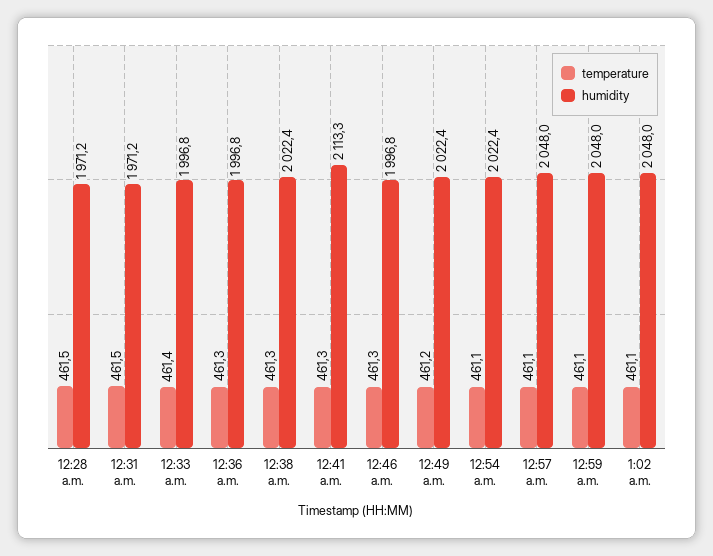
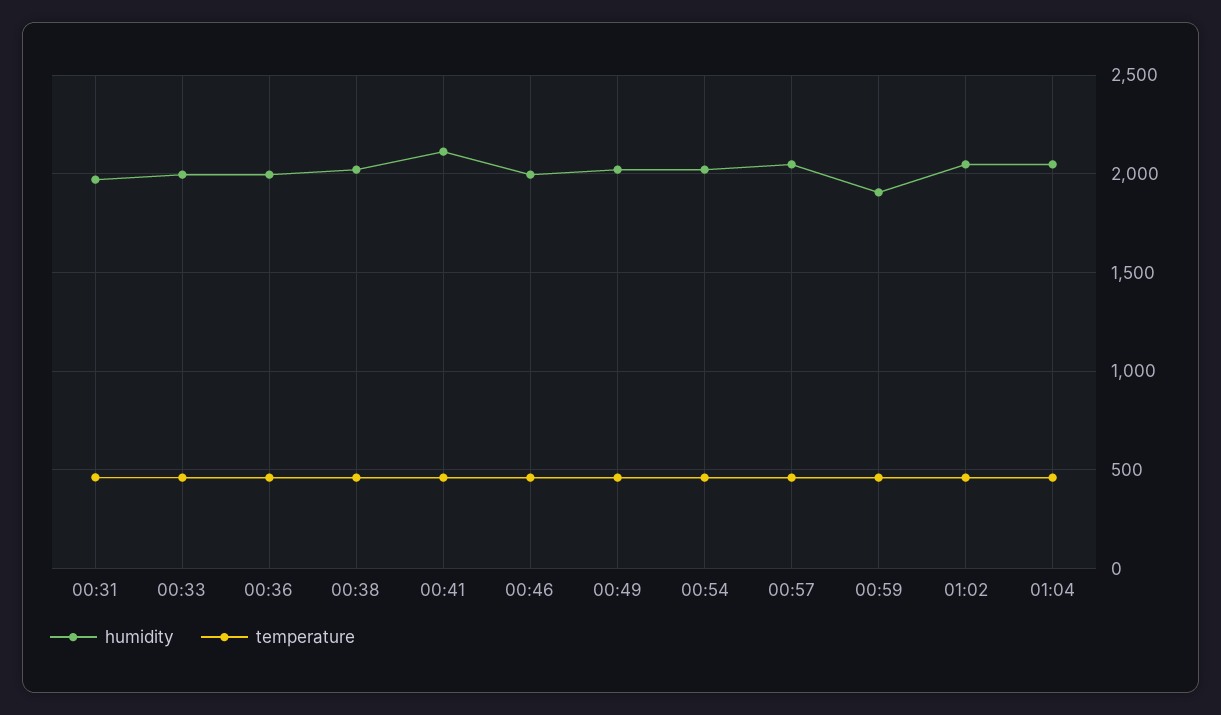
temperature, 12:28 a.m.: 461.5 -> none
humidity, 12:28 a.m.: 1971.2 -> none
humidity, 12:59 a.m.: 2048 -> 1900
humidity, 01:04: none -> 2050
temperature, 01:04: none -> 450

